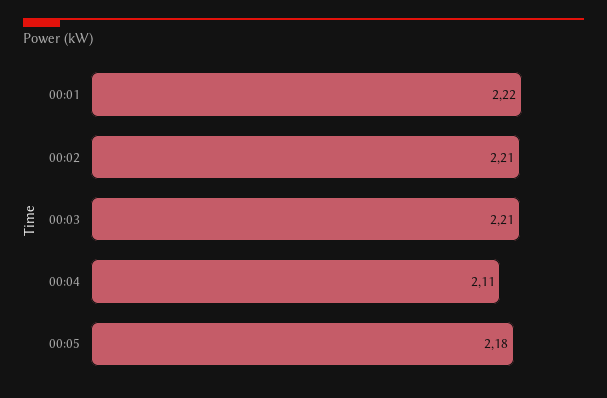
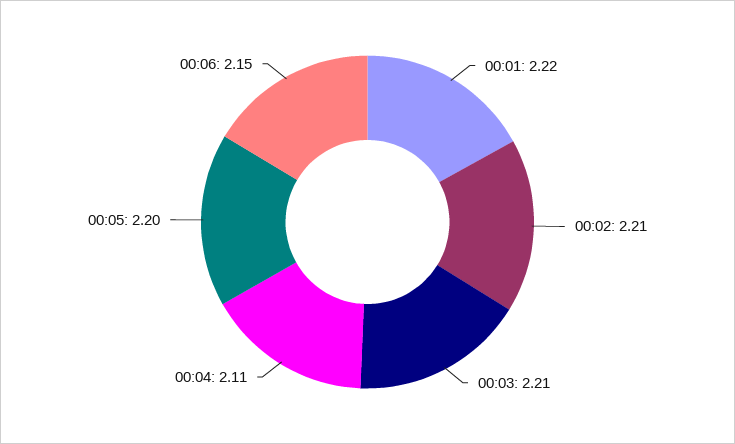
00:05: 2.18 -> 2.2
00:06: none -> 2.15

